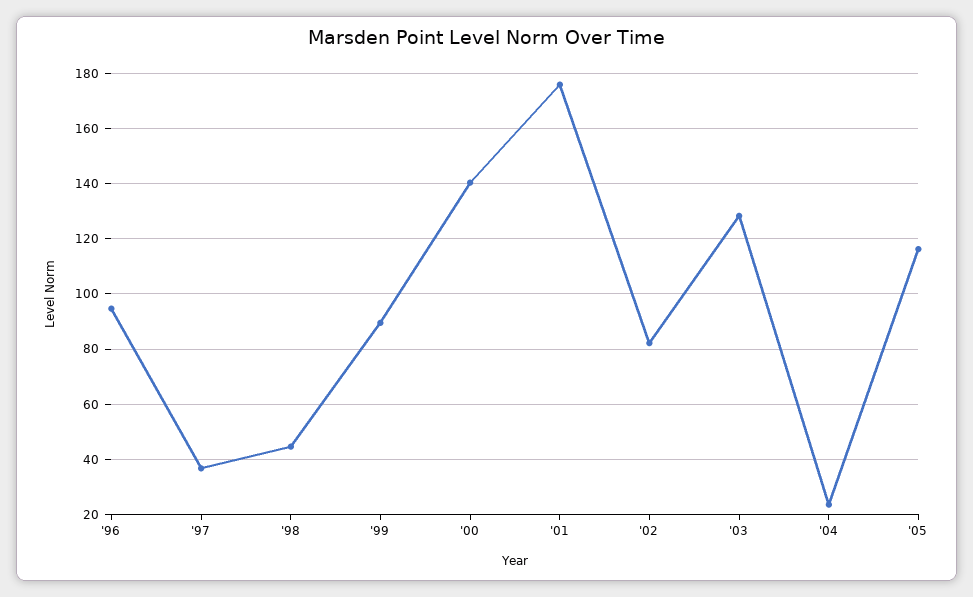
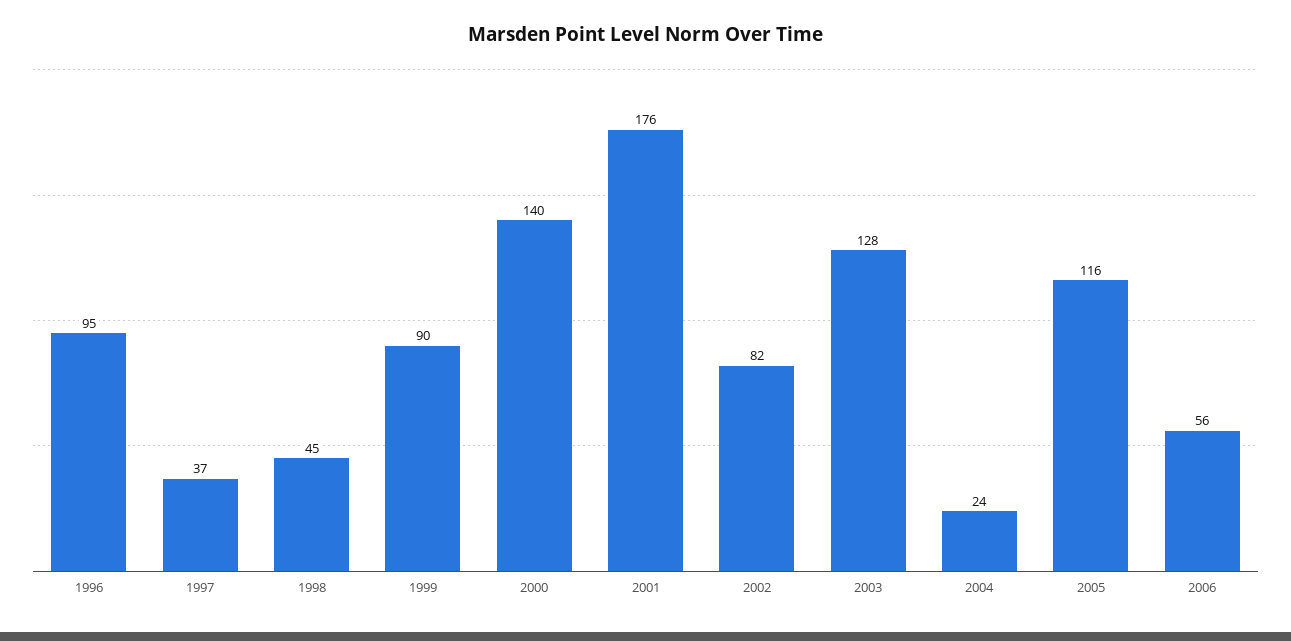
2006: none -> 56

